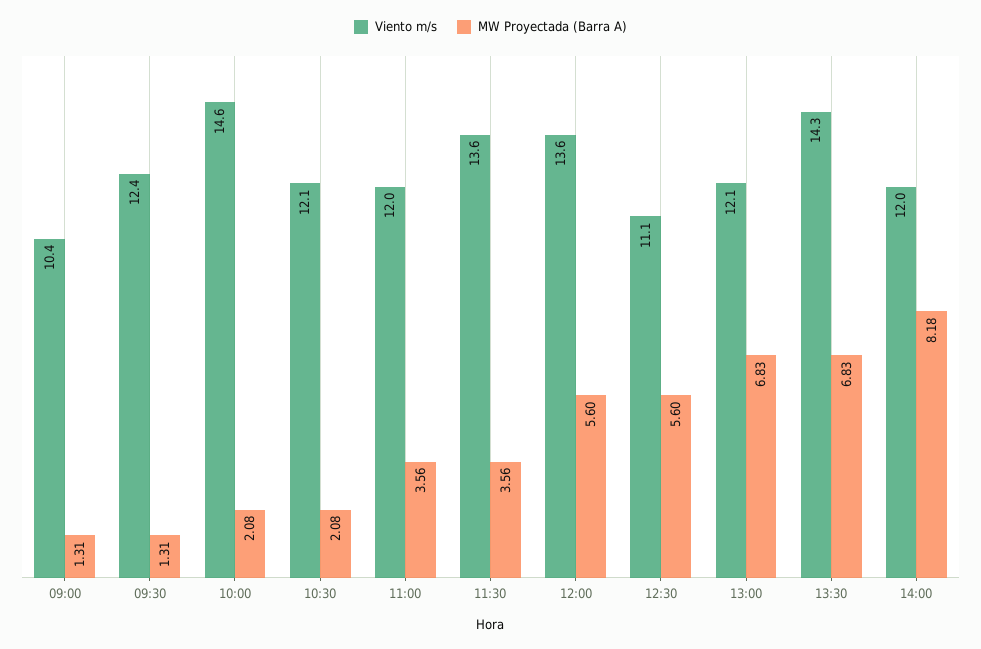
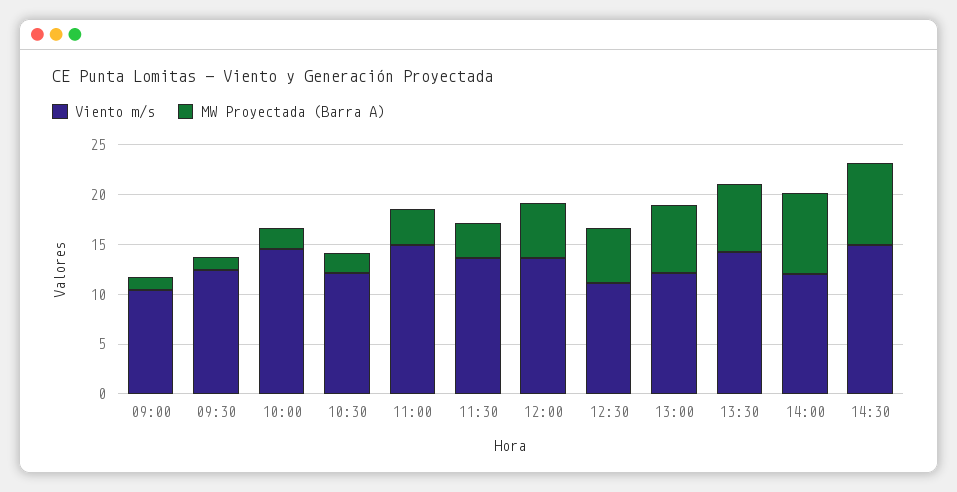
Viento m/s, 11:00: 12 -> 15
Viento m/s, 14:30: none -> 15
MW Proyectada (Barra A), 14:30: none -> 8

